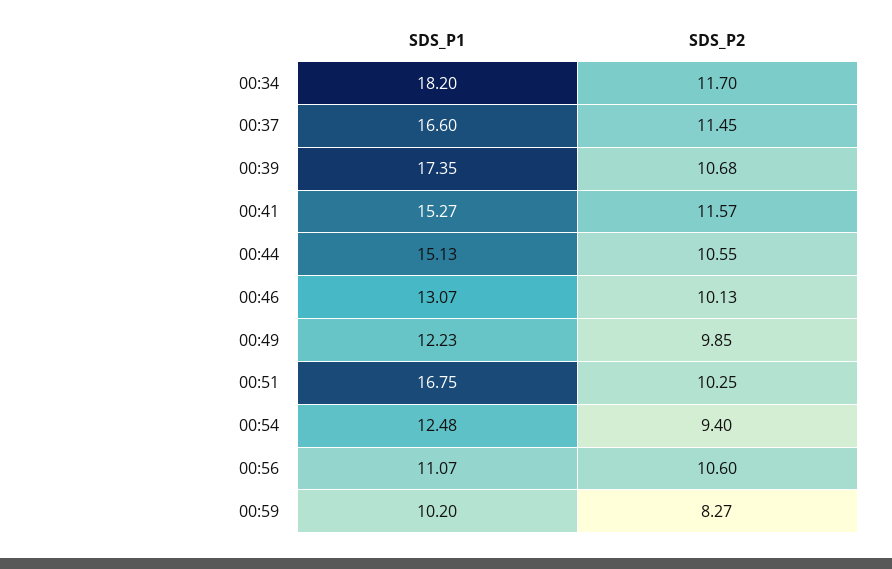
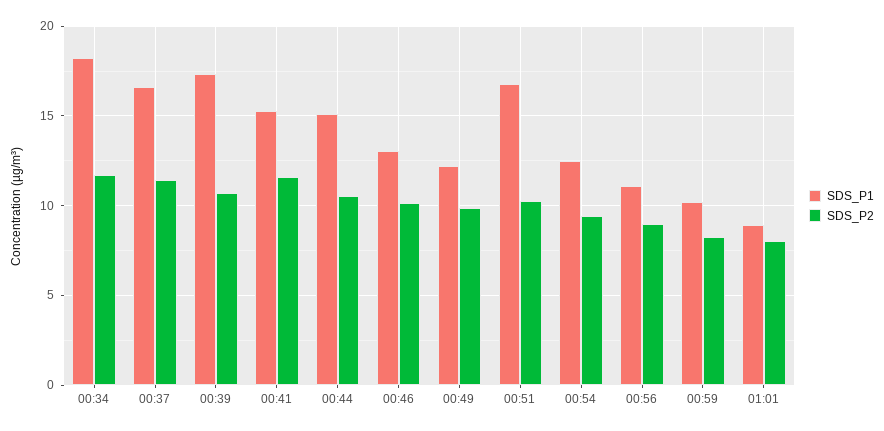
SDS_P2, 00:56: 10.6 -> 9
SDS_P1, 01:01: none -> 9
SDS_P2, 01:01: none -> 8

